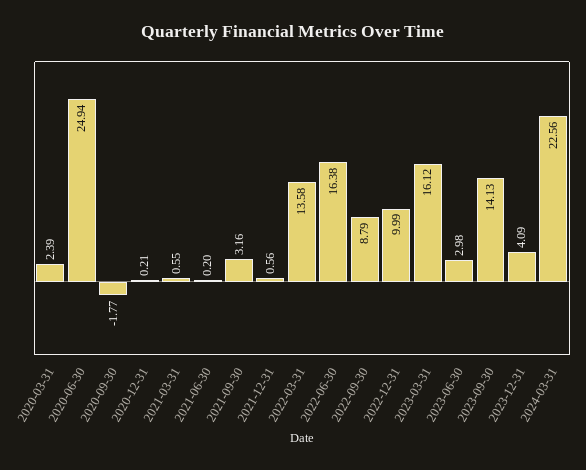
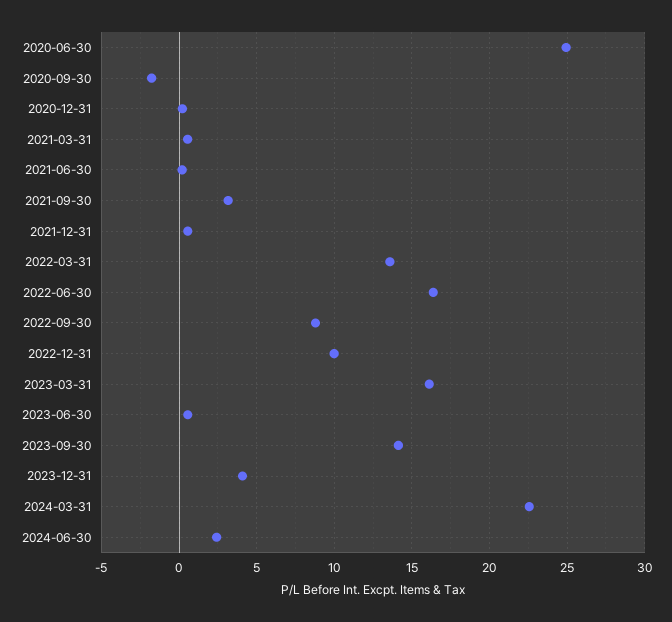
2020-03-31: 2.39 -> none
2023-06-30: 2.98 -> 0.5
2024-06-30: none -> 2.5

